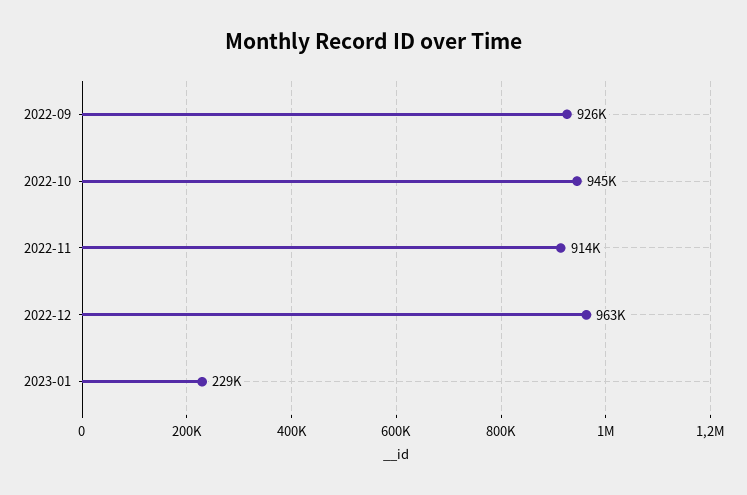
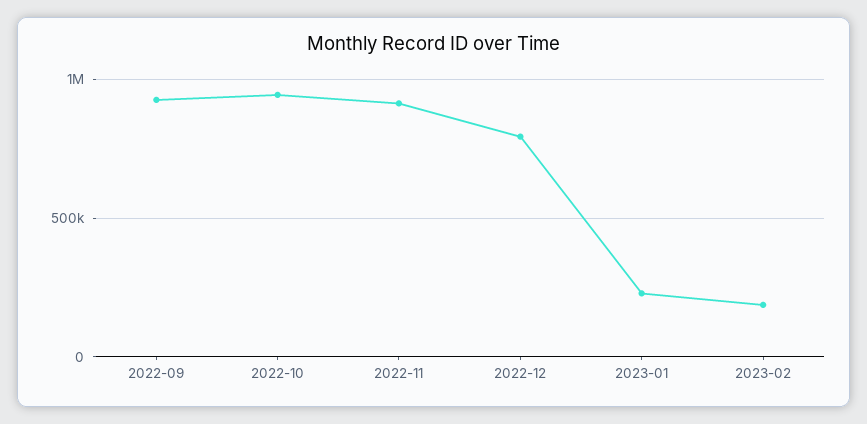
2022-12: 963000 -> 800000
2023-02: none -> 200000

